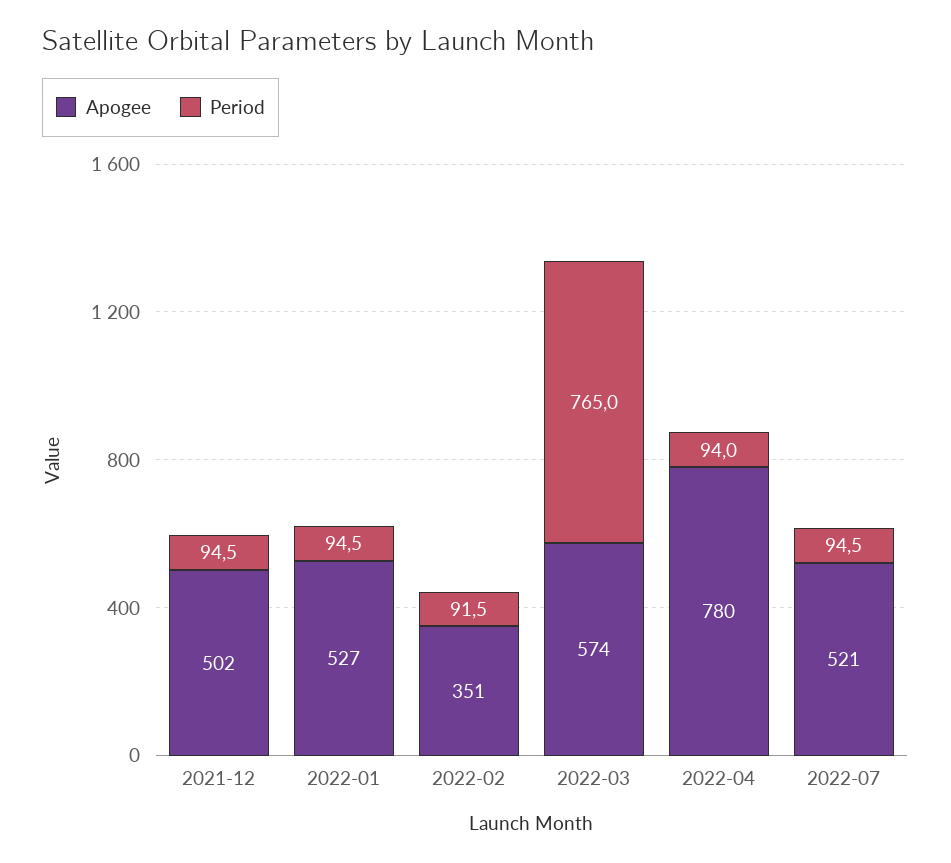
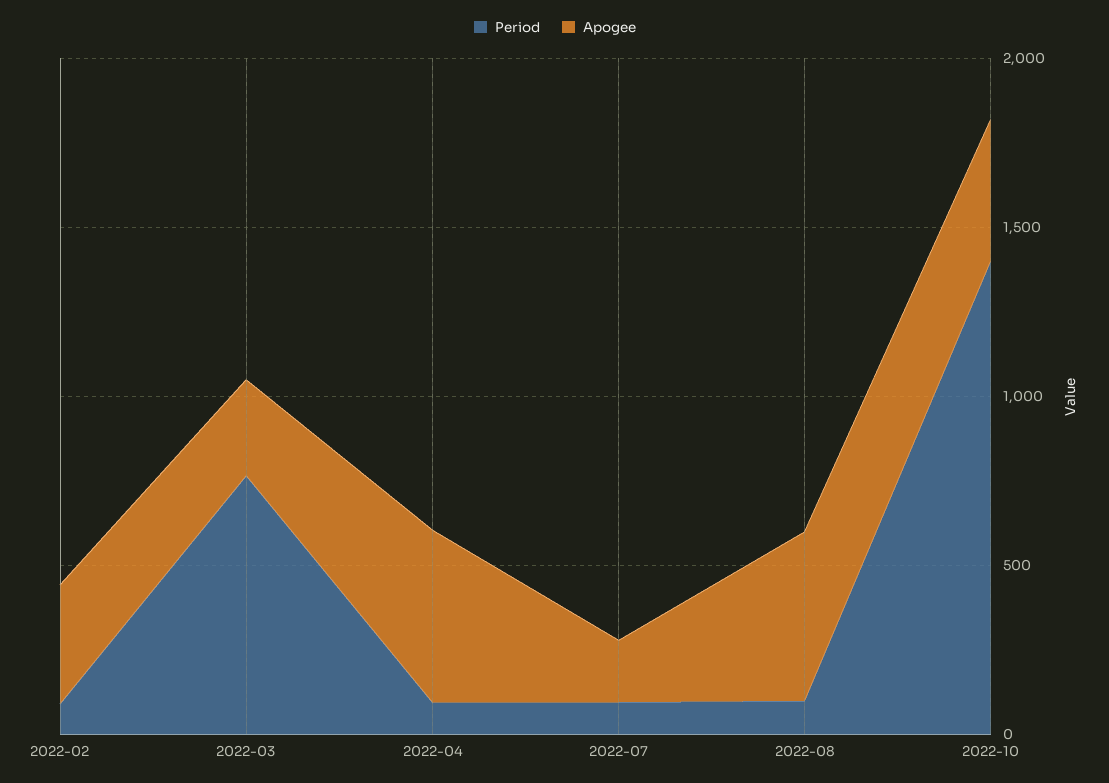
Apogee, 2021-12: 502 -> none
Period, 2021-12: 94.5 -> none
Apogee, 2022-01: 527 -> none
Period, 2022-01: 94.5 -> none
Apogee, 2022-03: 574 -> 300
Apogee, 2022-04: 780 -> 500
Apogee, 2022-07: 521 -> 200
Period, 2022-08: none -> 100
Apogee, 2022-08: none -> 500
Period, 2022-10: none -> 1400
Apogee, 2022-10: none -> 400

